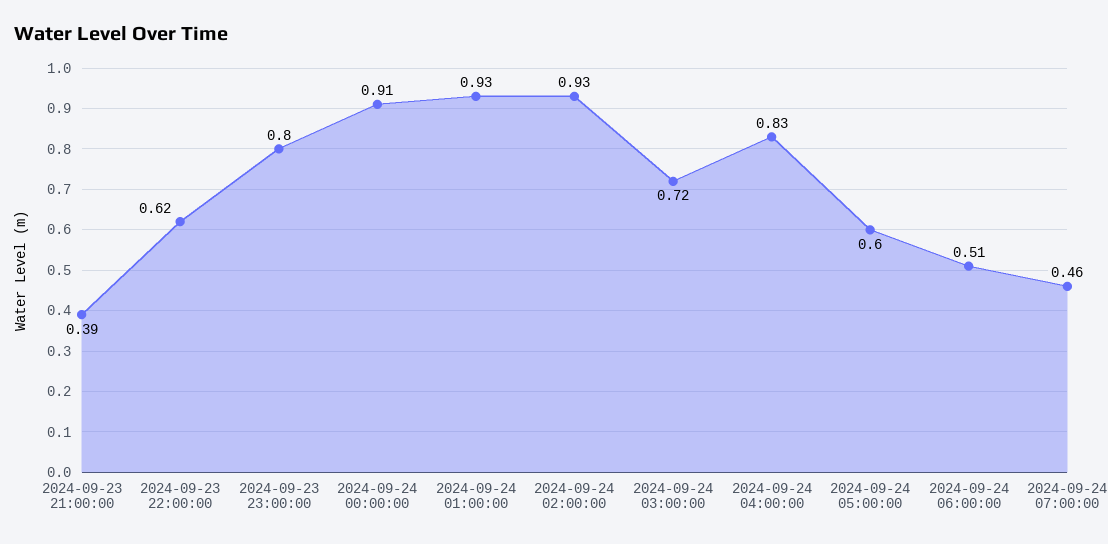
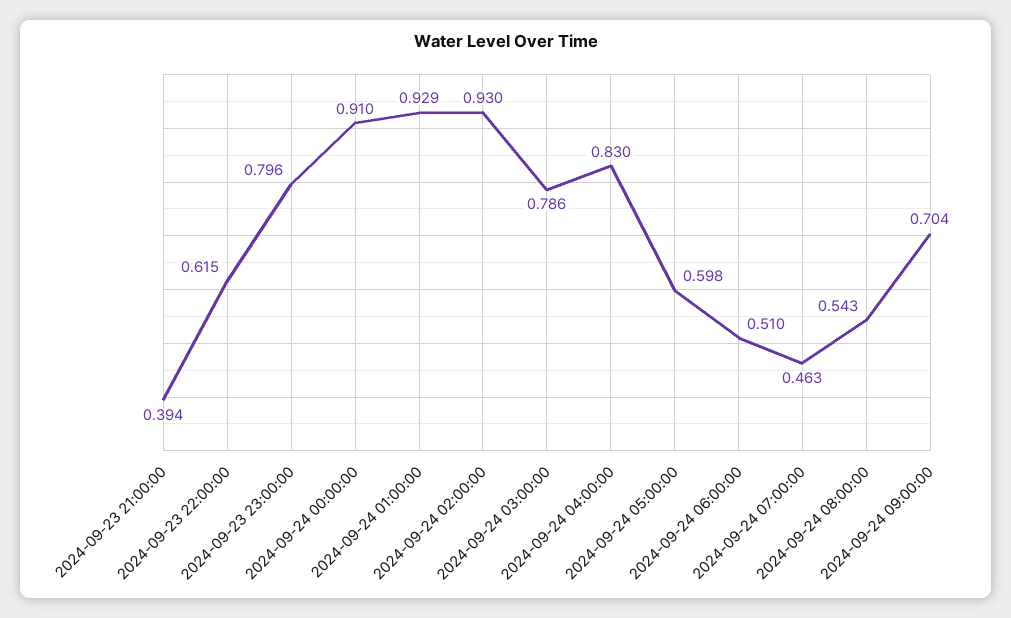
2024-09-24 03:00:00: 0.72 -> 0.786
2024-09-24 08:00:00: none -> 0.543
2024-09-24 09:00:00: none -> 0.704

